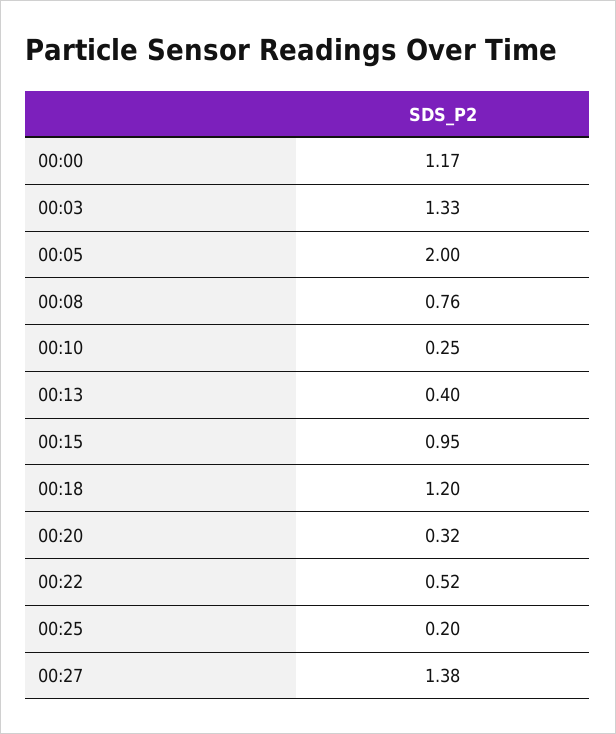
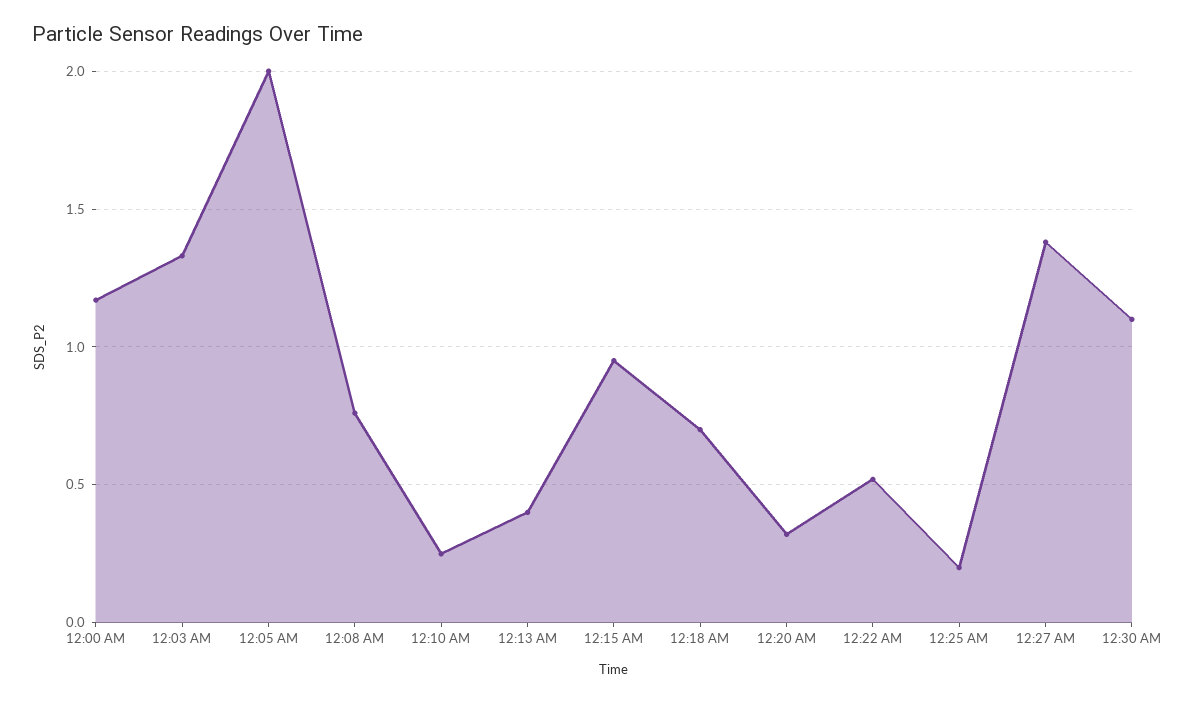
00:18: 1.2 -> 0.7
12:30 AM: none -> 1.1

